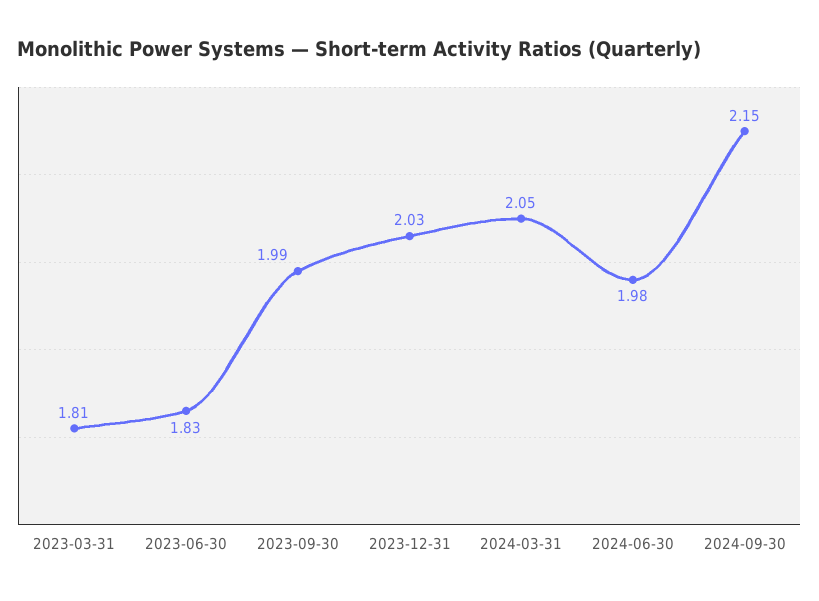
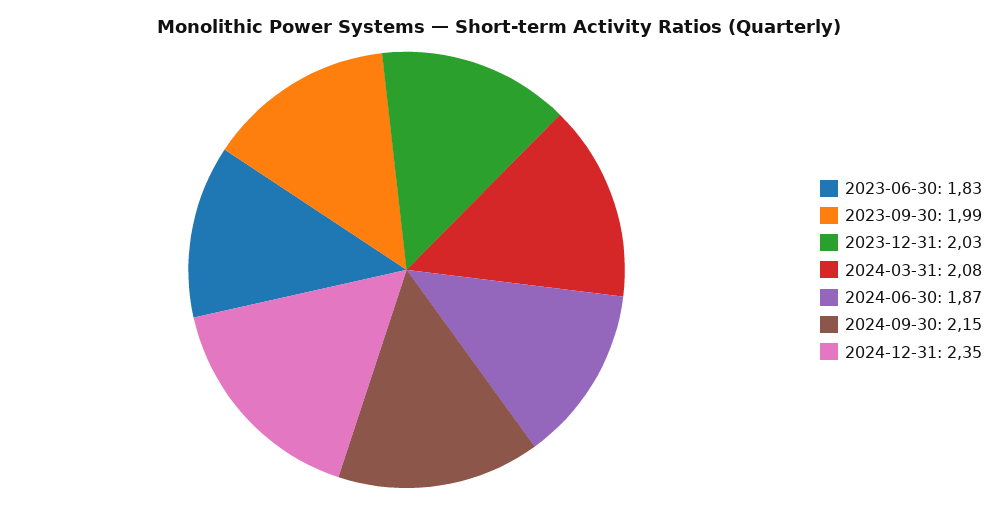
2023-03-31: 1.81 -> none
2024-03-31: 2.05 -> 2.08
2024-06-30: 1.98 -> 1.87
2024-12-31: none -> 2.35

